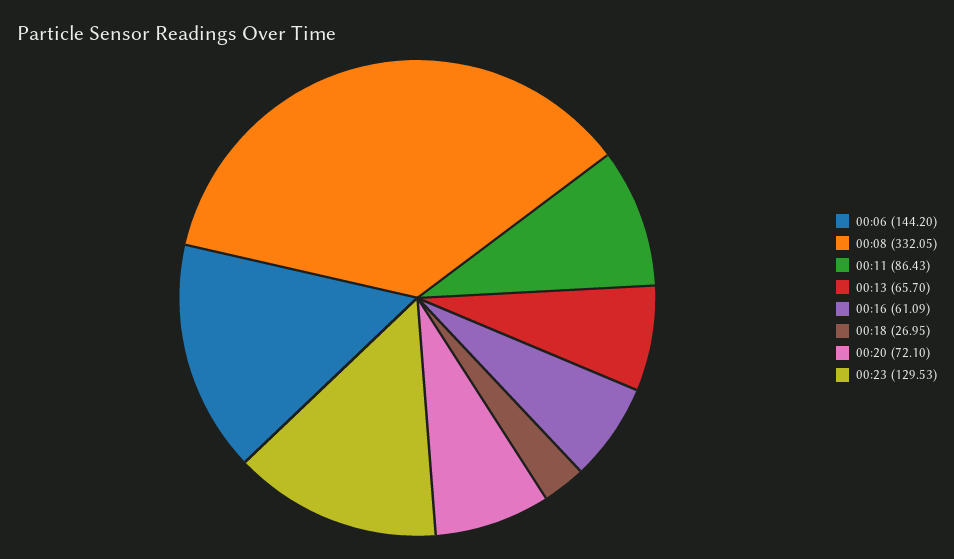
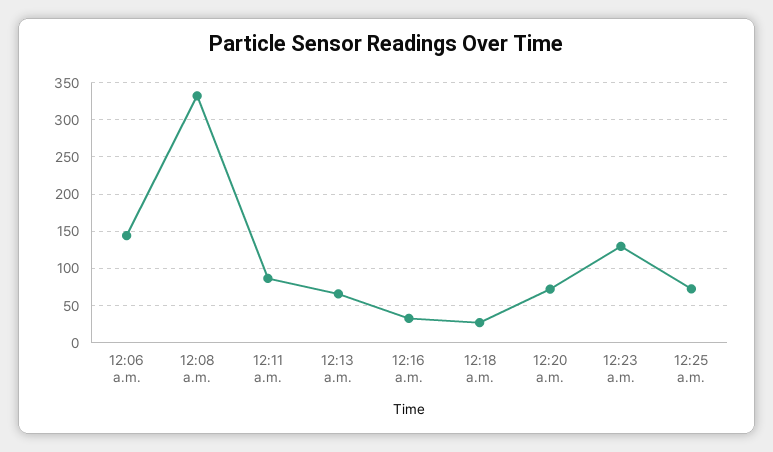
00:16: 61.09 -> 30
12:25 a.m.: none -> 70

